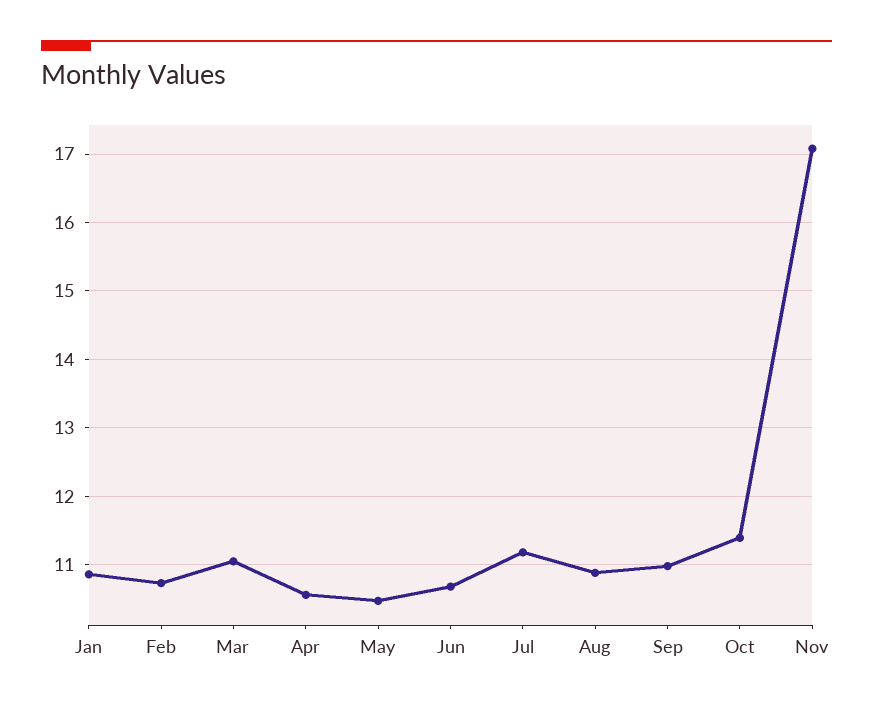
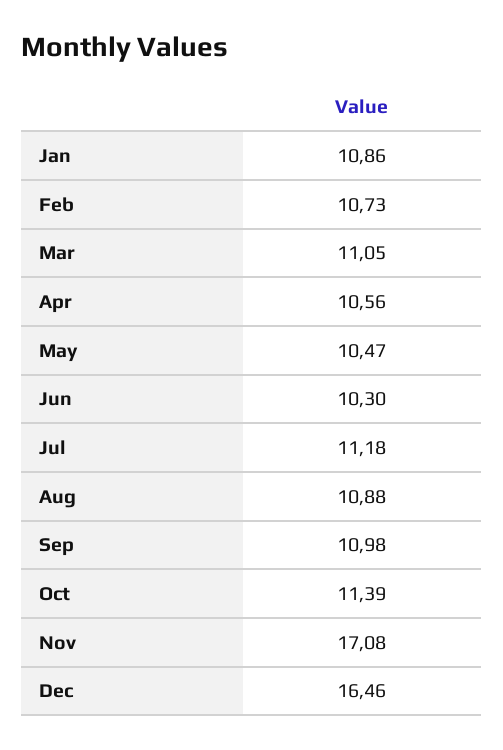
Jun: 10.7 -> 10.3
Dec: none -> 16.46

